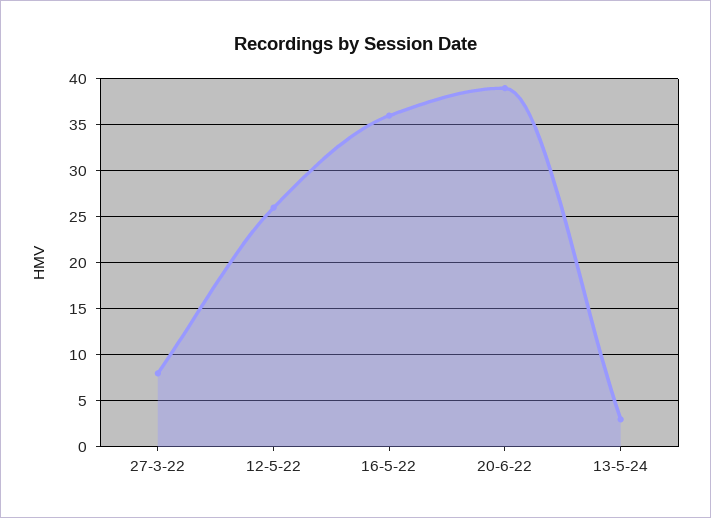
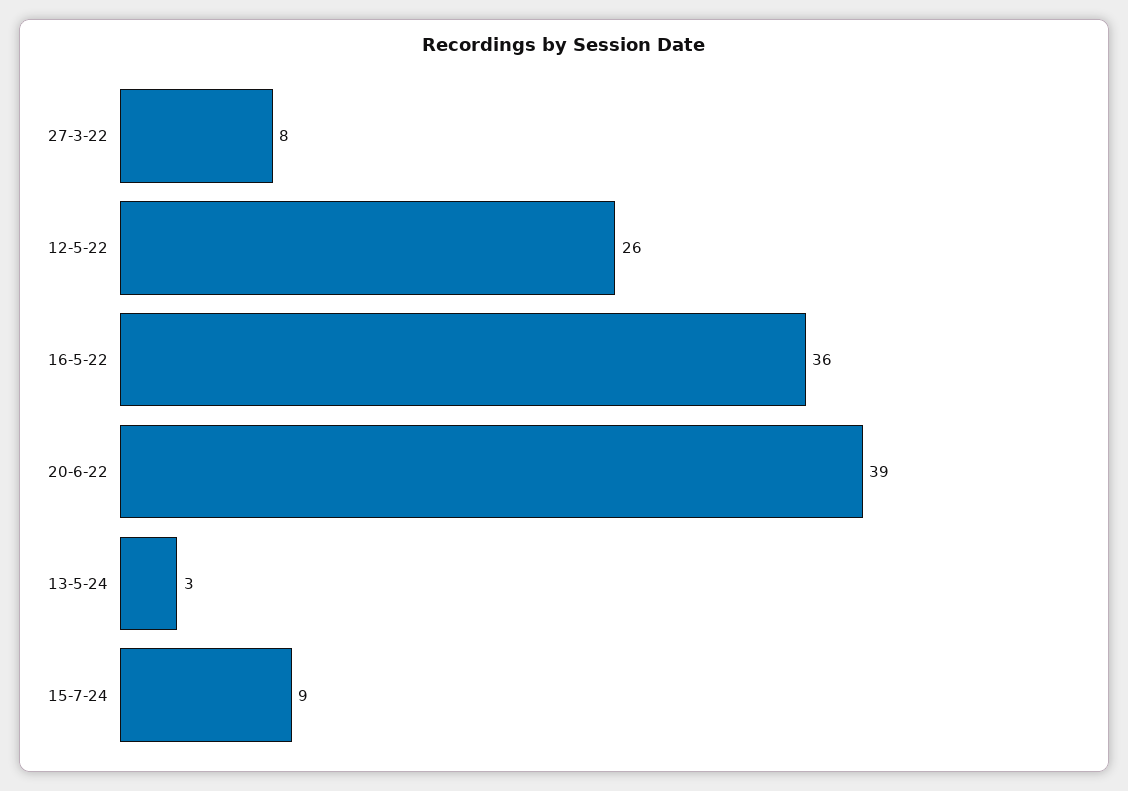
15-7-24: none -> 9

